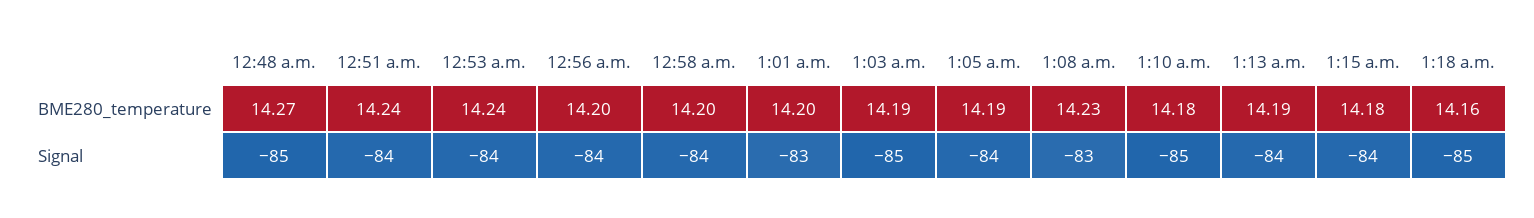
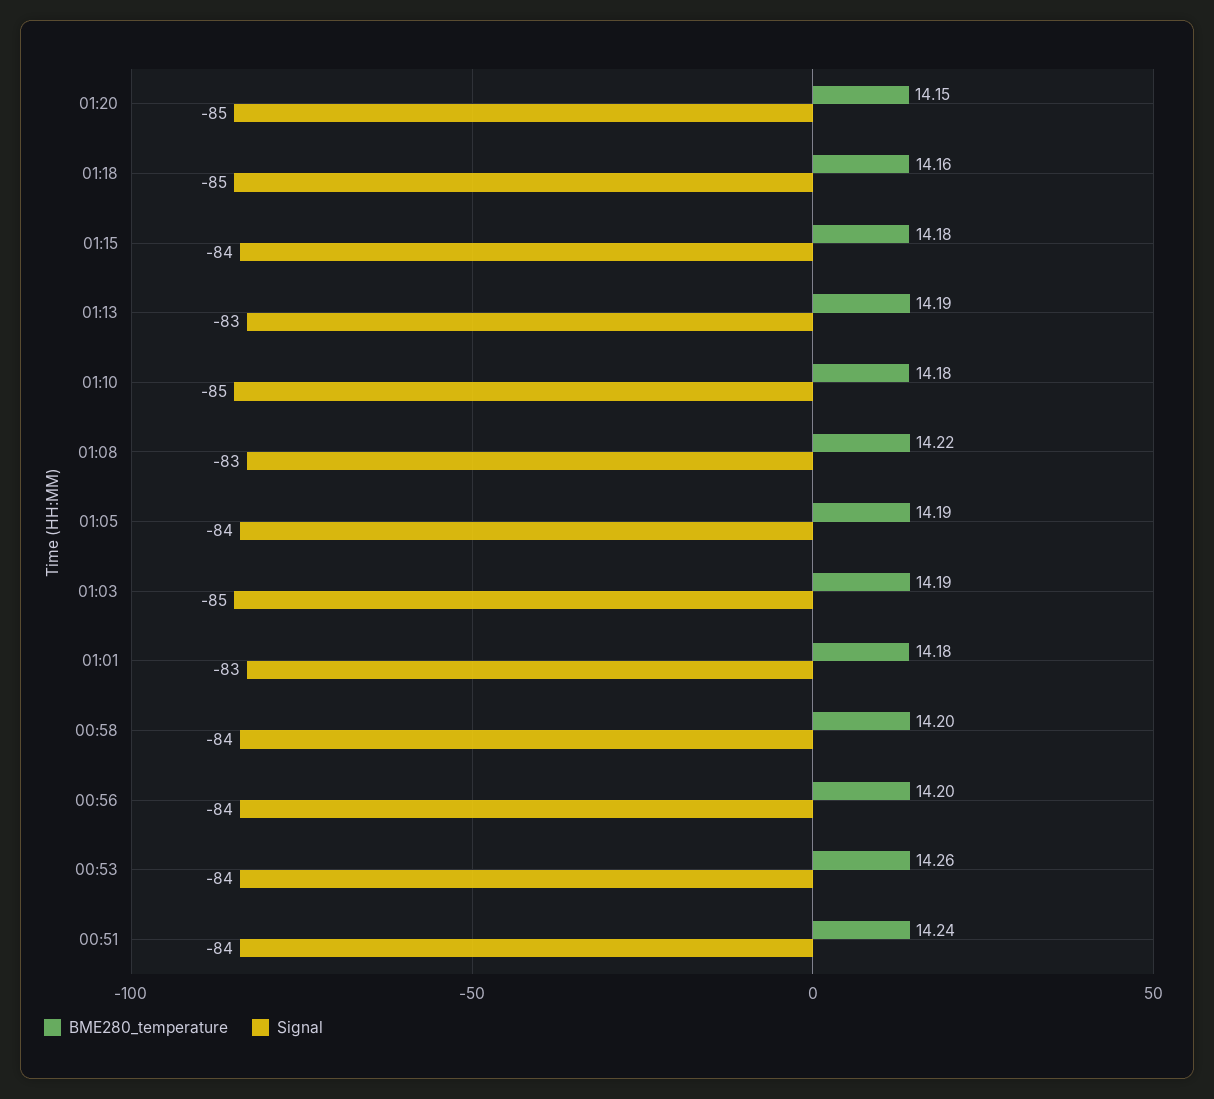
BME280_temperature, 12:48 a.m.: 14.27 -> none
BME280_temperature, 12:53 a.m.: 14.24 -> 14.26
BME280_temperature, 1:01 a.m.: 14.2 -> 14.18
BME280_temperature, 1:08 a.m.: 14.23 -> 14.22
Signal, 12:48 a.m.: -85 -> none
Signal, 1:13 a.m.: -84 -> -83
BME280_temperature, 01:20: none -> 14.15
Signal, 01:20: none -> -85

